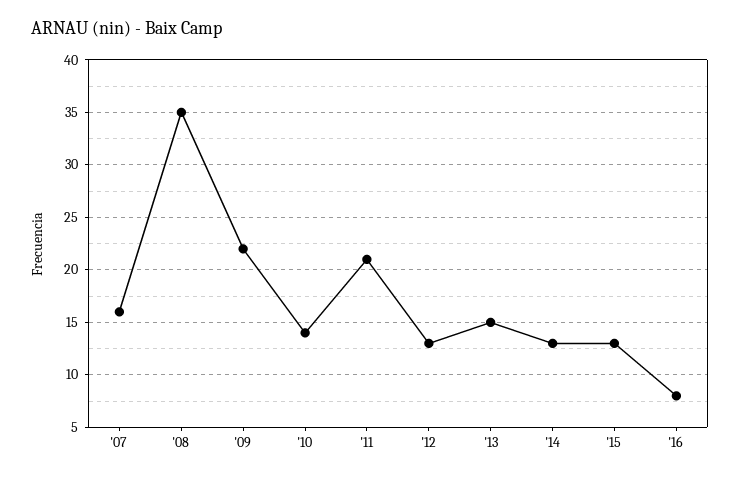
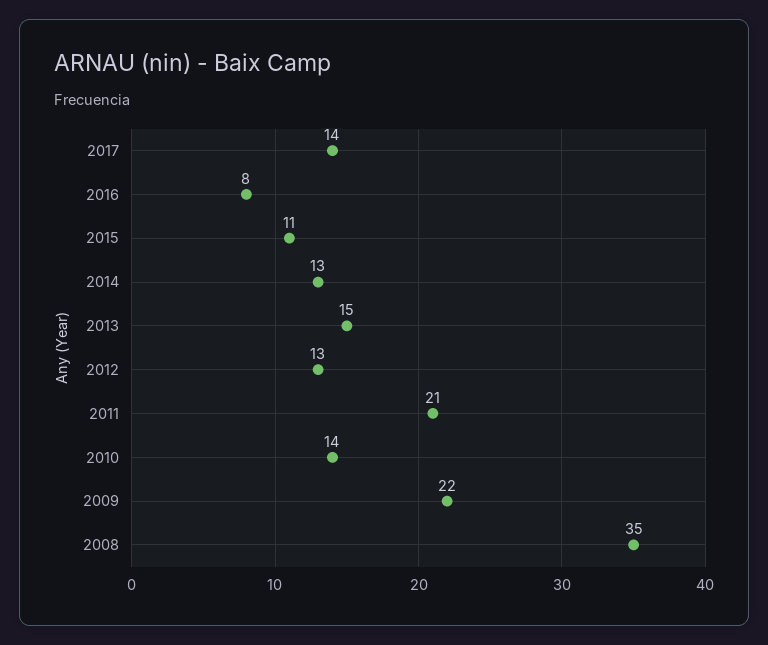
'07: 16 -> none
'15: 13 -> 11
2017: none -> 14

